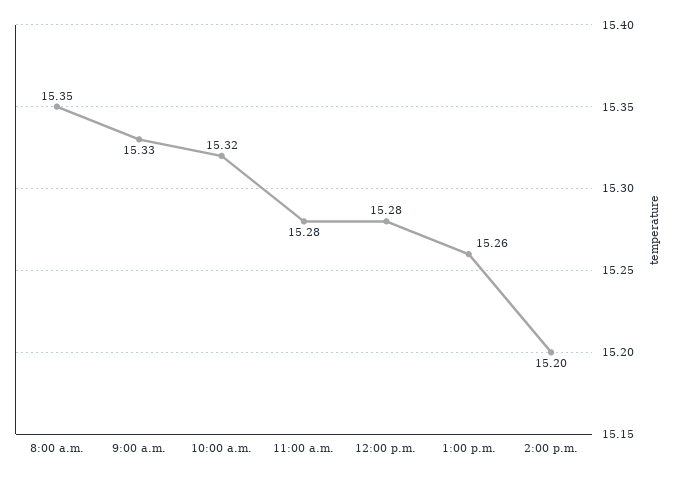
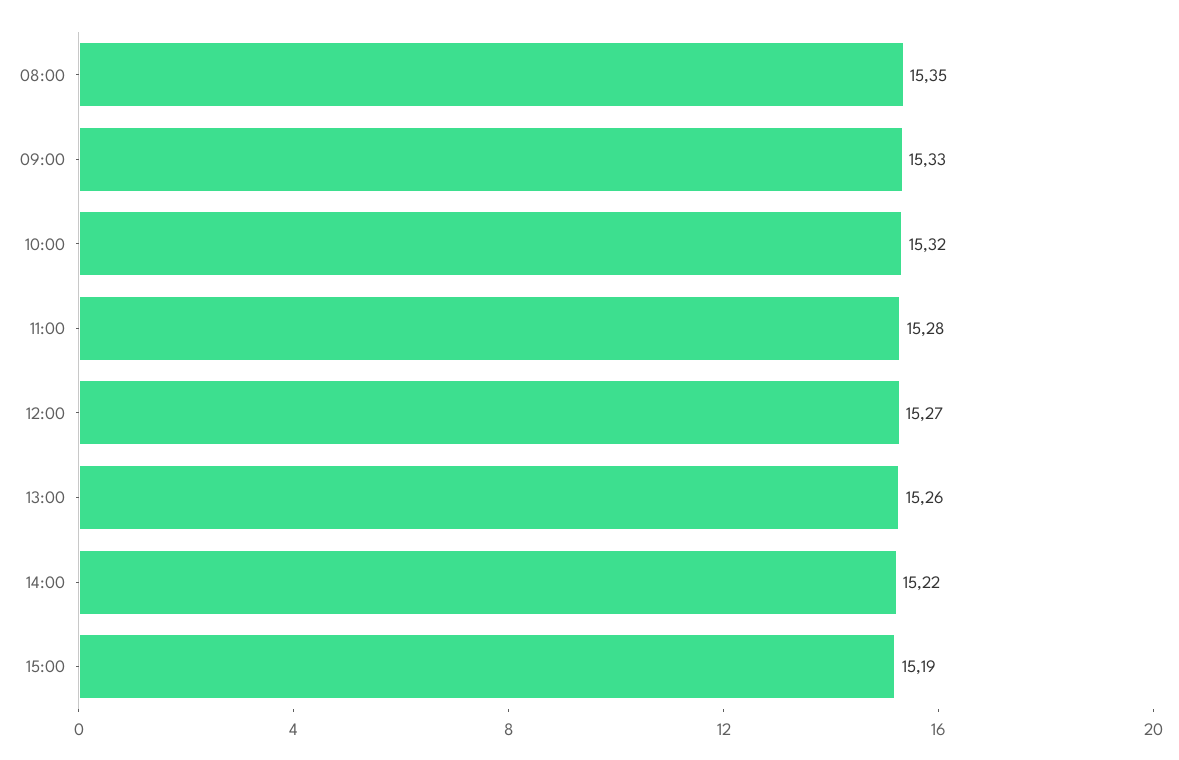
12:00 p.m.: 15.28 -> 15.27
2:00 p.m.: 15.2 -> 15.22
15:00: none -> 15.19

